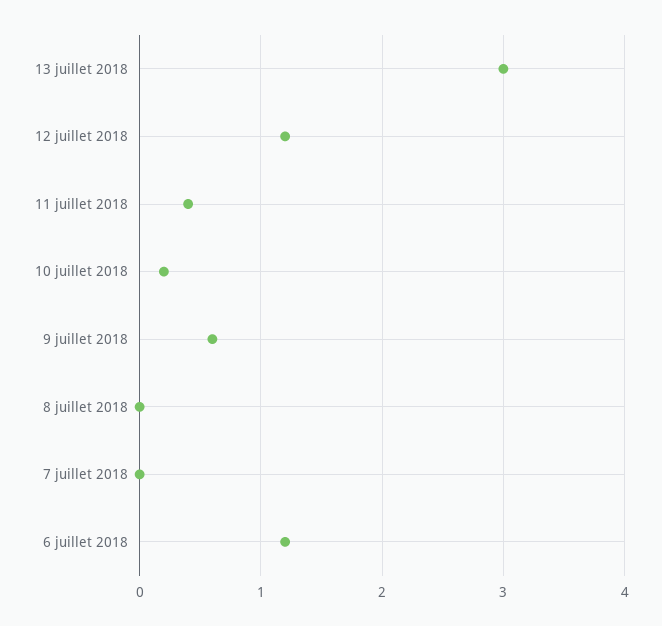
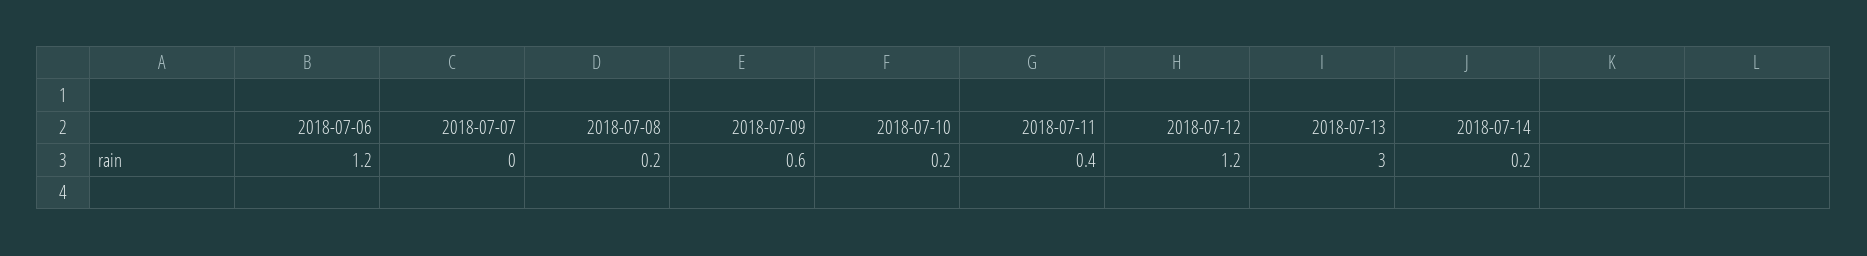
8 juillet 2018: 0 -> 0.2
2018-07-14: none -> 0.2

